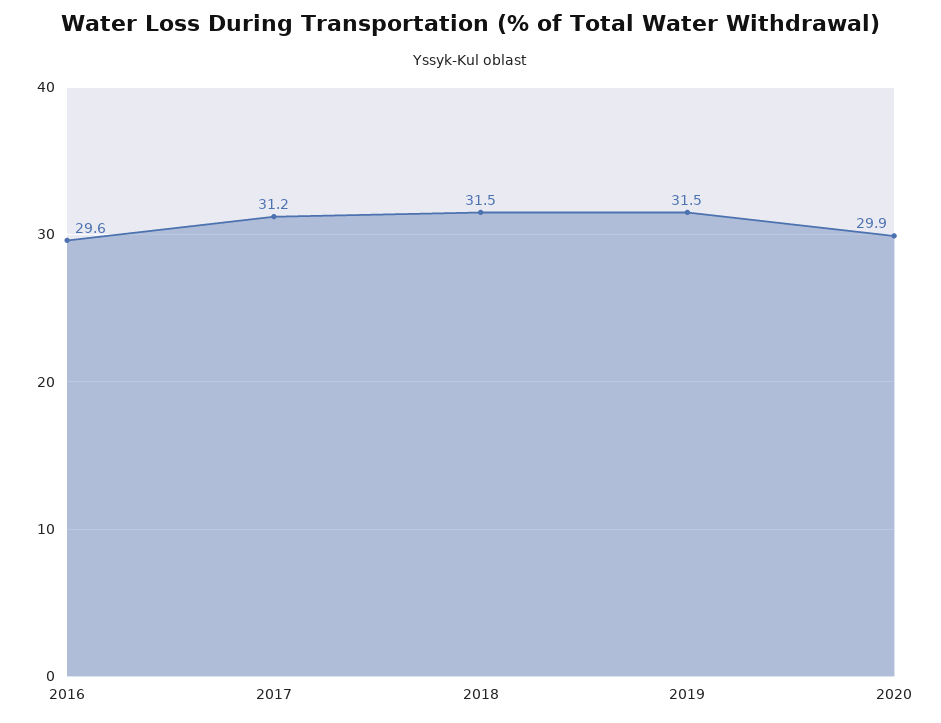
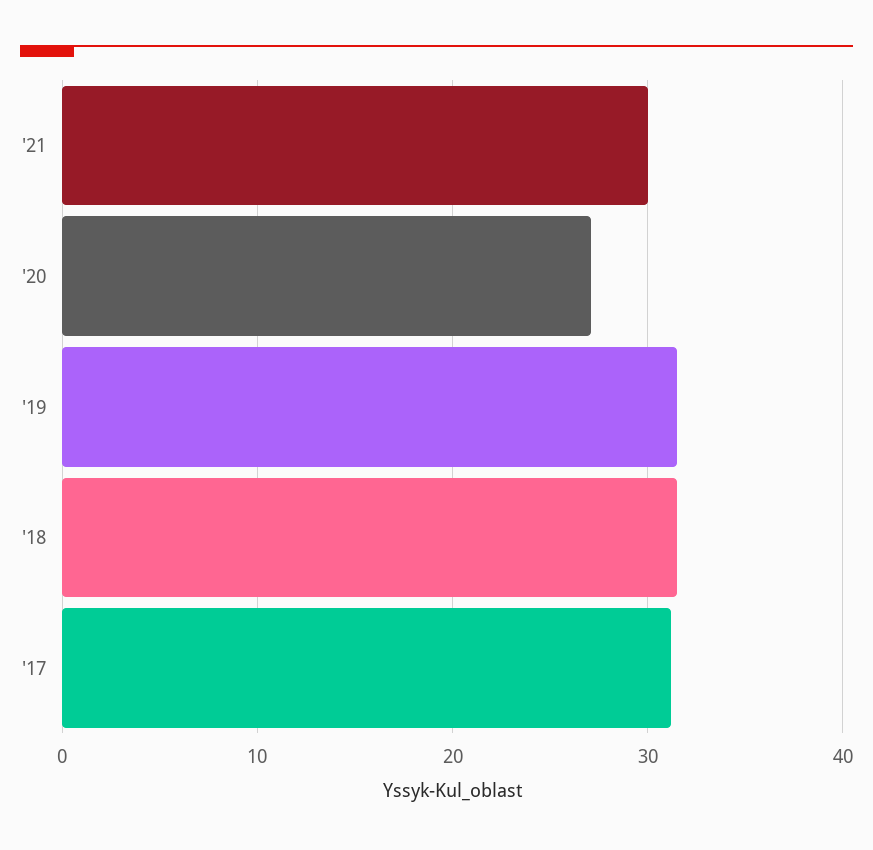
2016: 29.6 -> none
2020: 29.9 -> 27
'21: none -> 30

